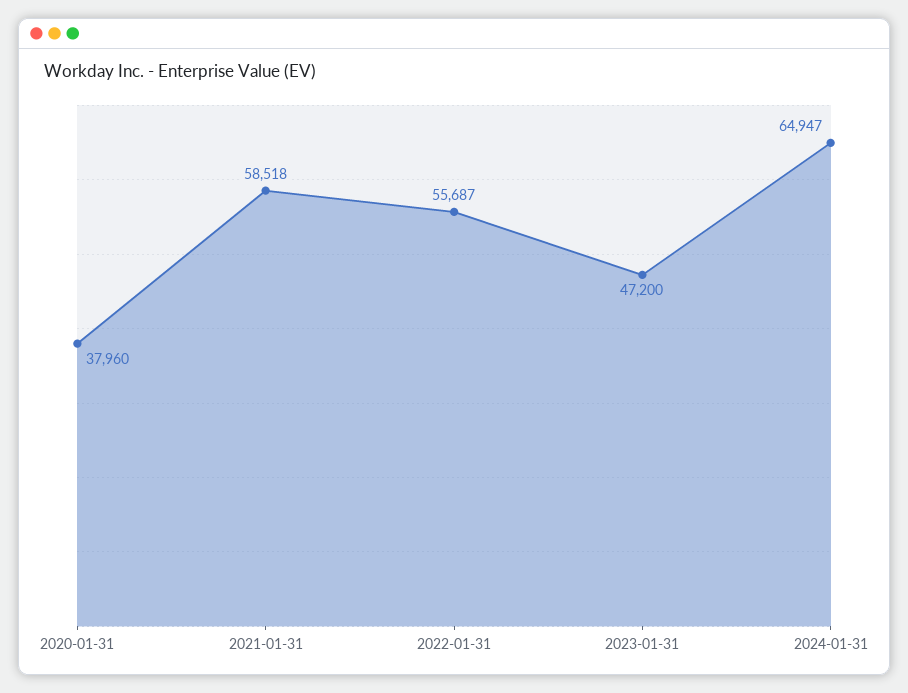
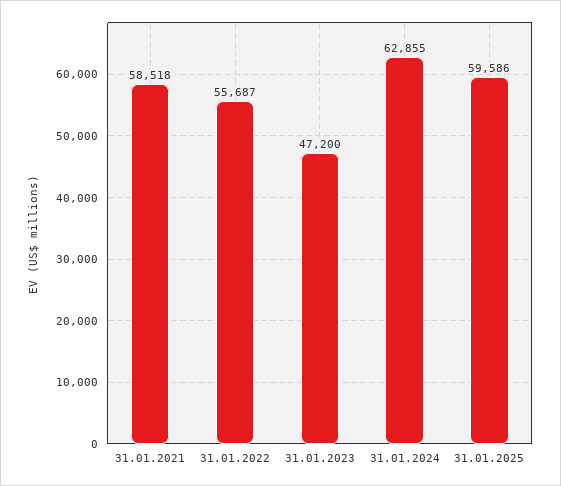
2020-01-31: 37960 -> none
2024-01-31: 64947 -> 62855
31.01.2025: none -> 59586

